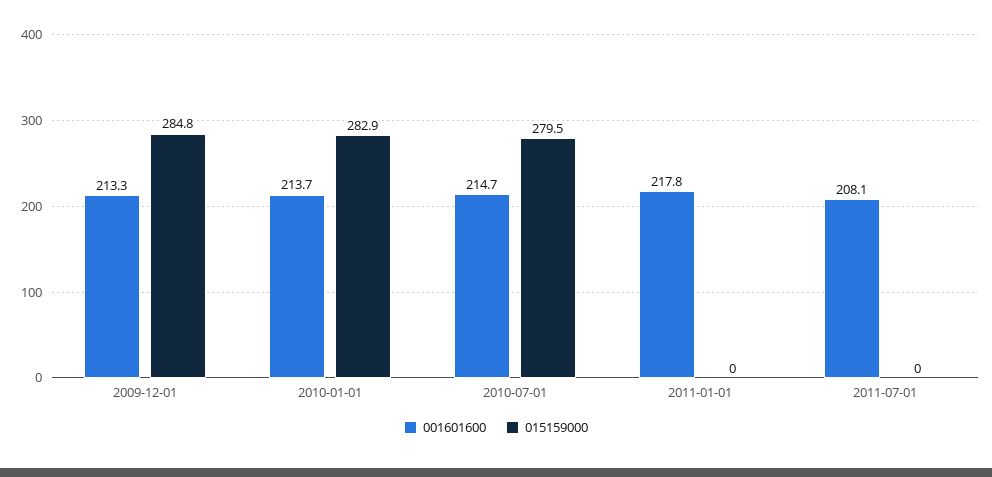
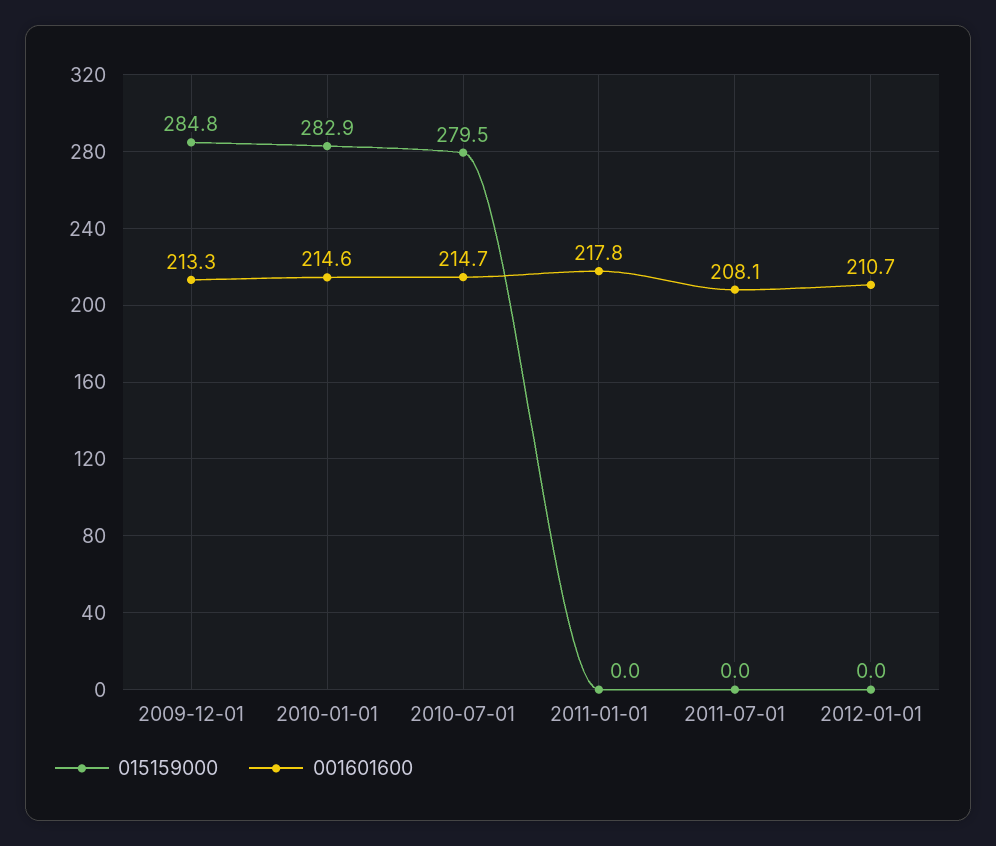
001601600, 2010-01-01: 213.7 -> 214.6
015159000, 2012-01-01: none -> 0
001601600, 2012-01-01: none -> 210.7

